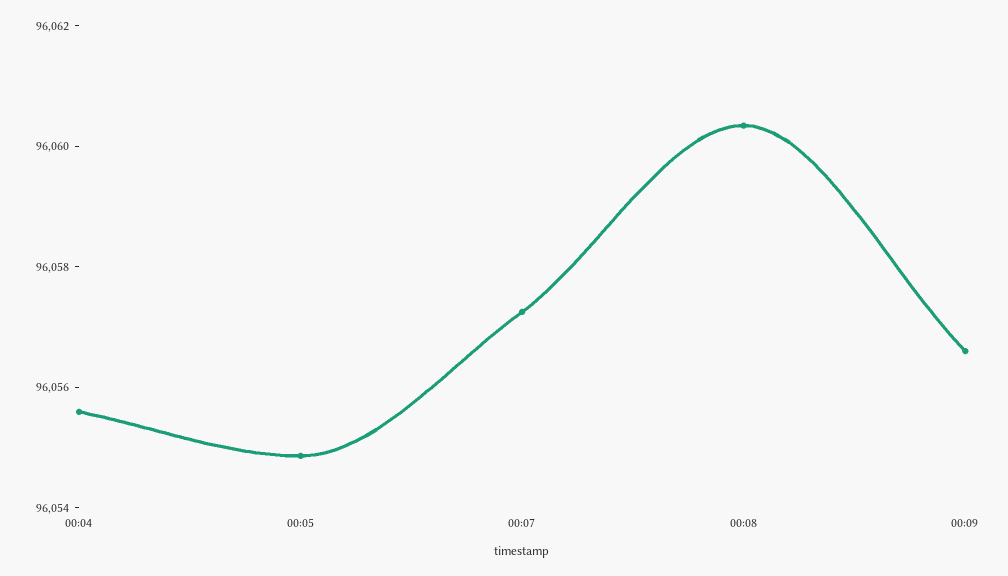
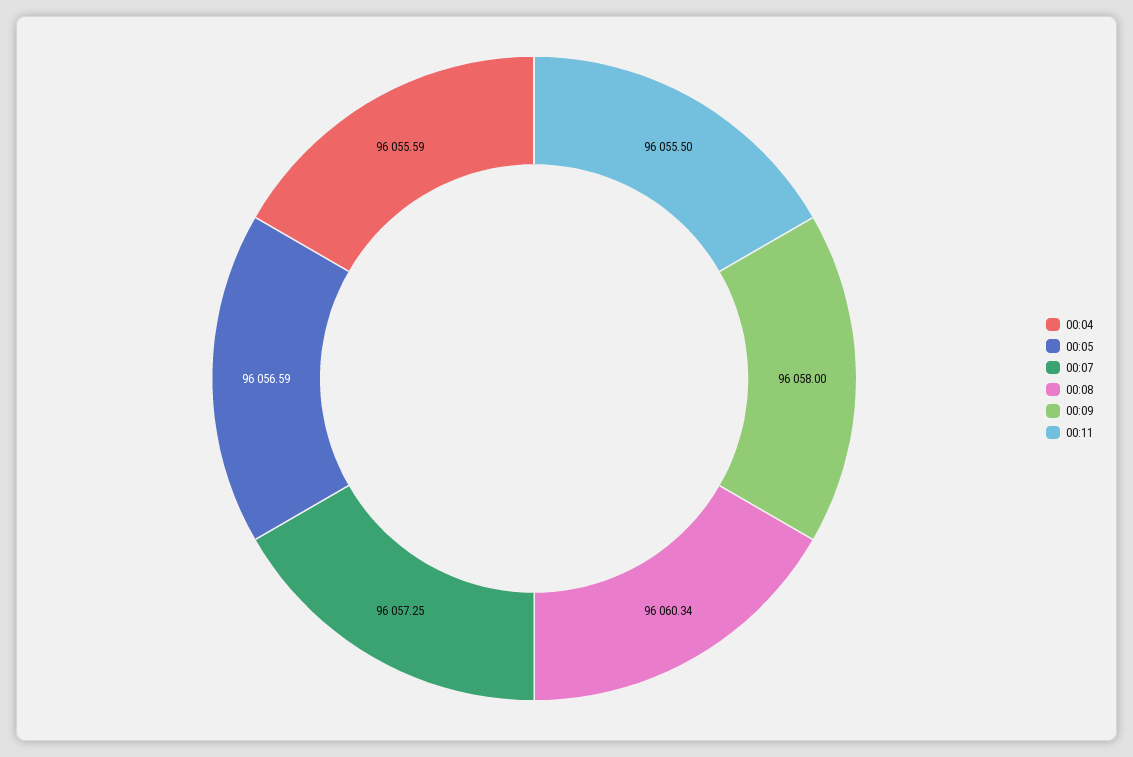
00:05: 96055 -> 96056.59
00:09: 96056.5 -> 96058
00:11: none -> 96055.5

